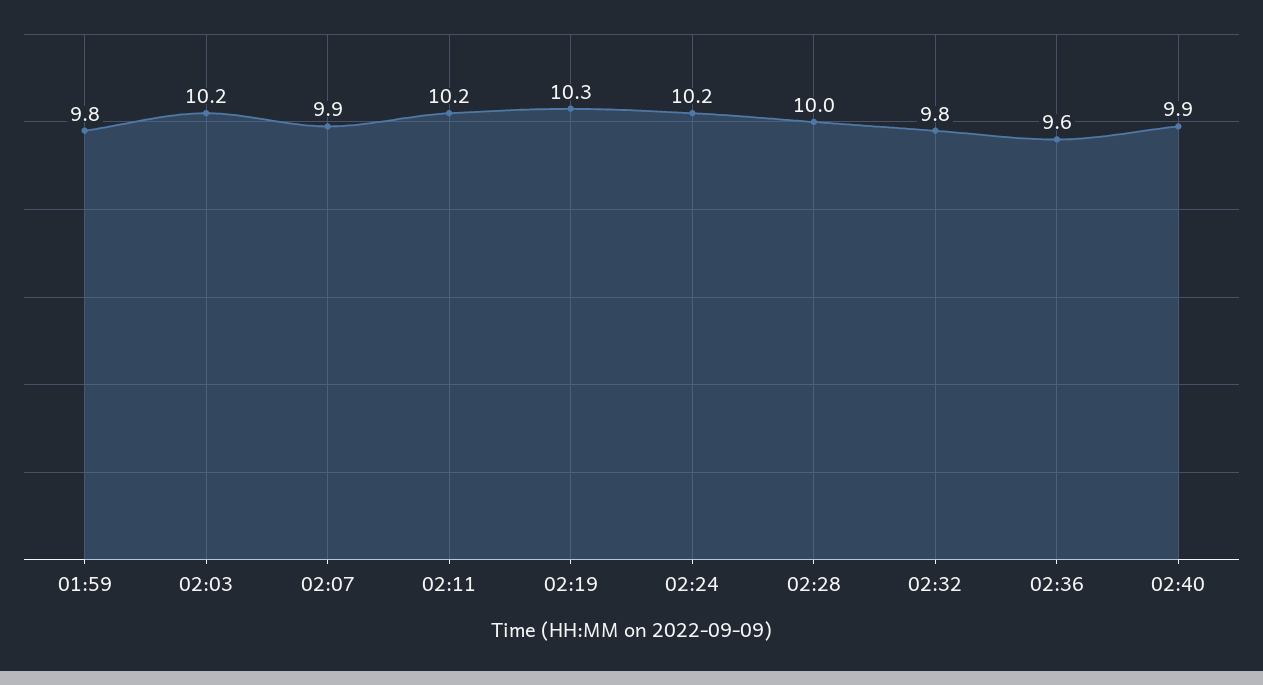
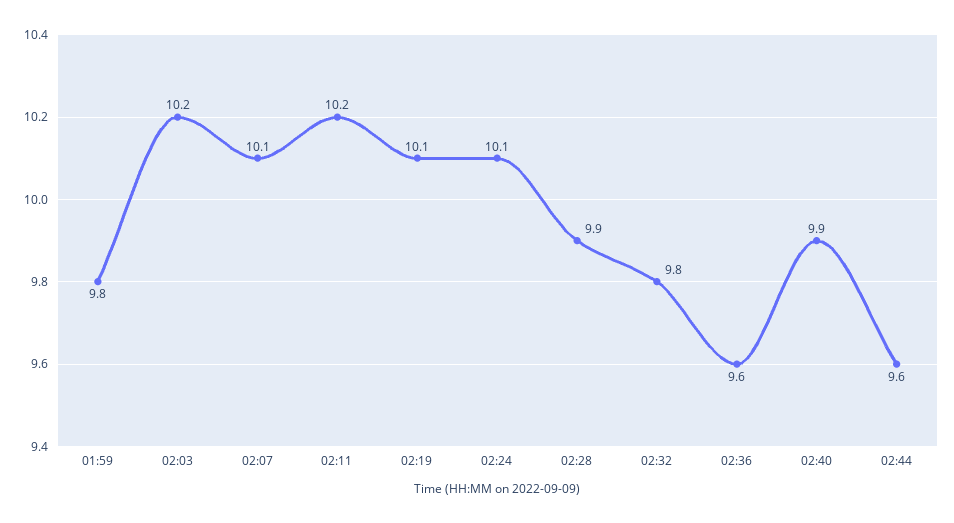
02:07: 9.9 -> 10.1
02:19: 10.3 -> 10.1
02:24: 10.2 -> 10.1
02:28: 10 -> 9.9
02:44: none -> 9.6

